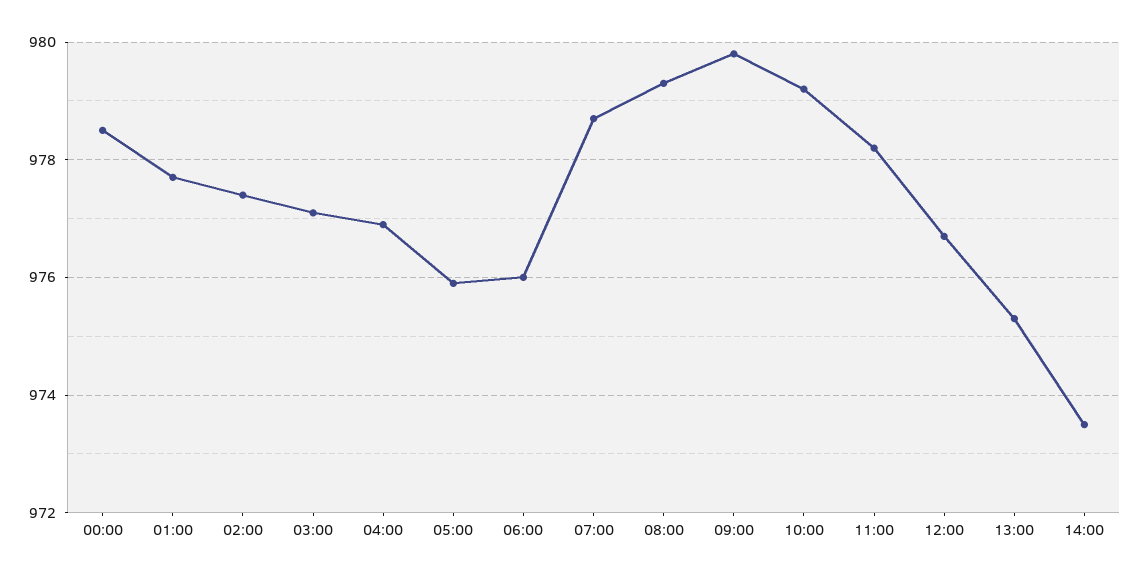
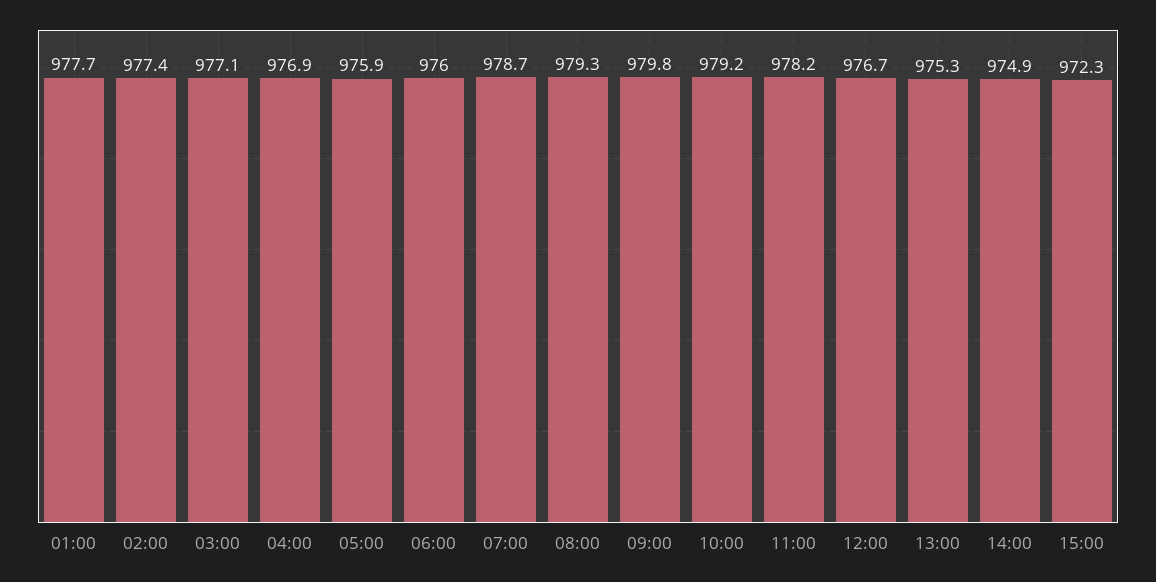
00:00: 978.5 -> none
14:00: 973.5 -> 974.9
15:00: none -> 972.3

